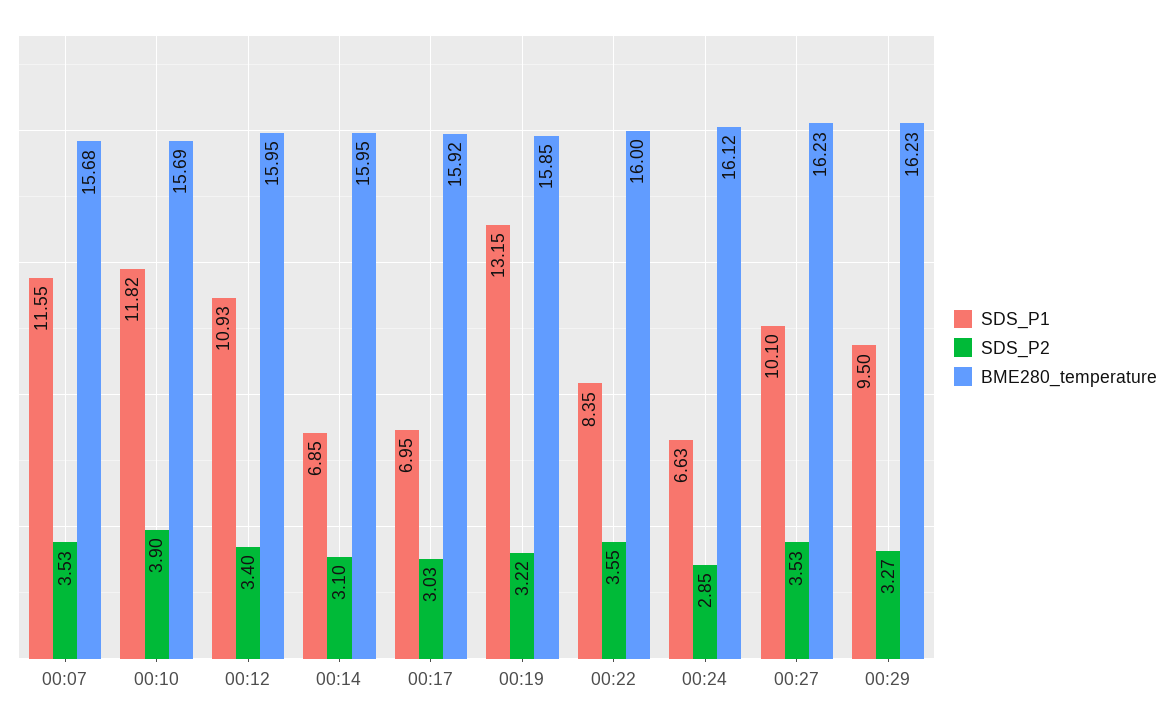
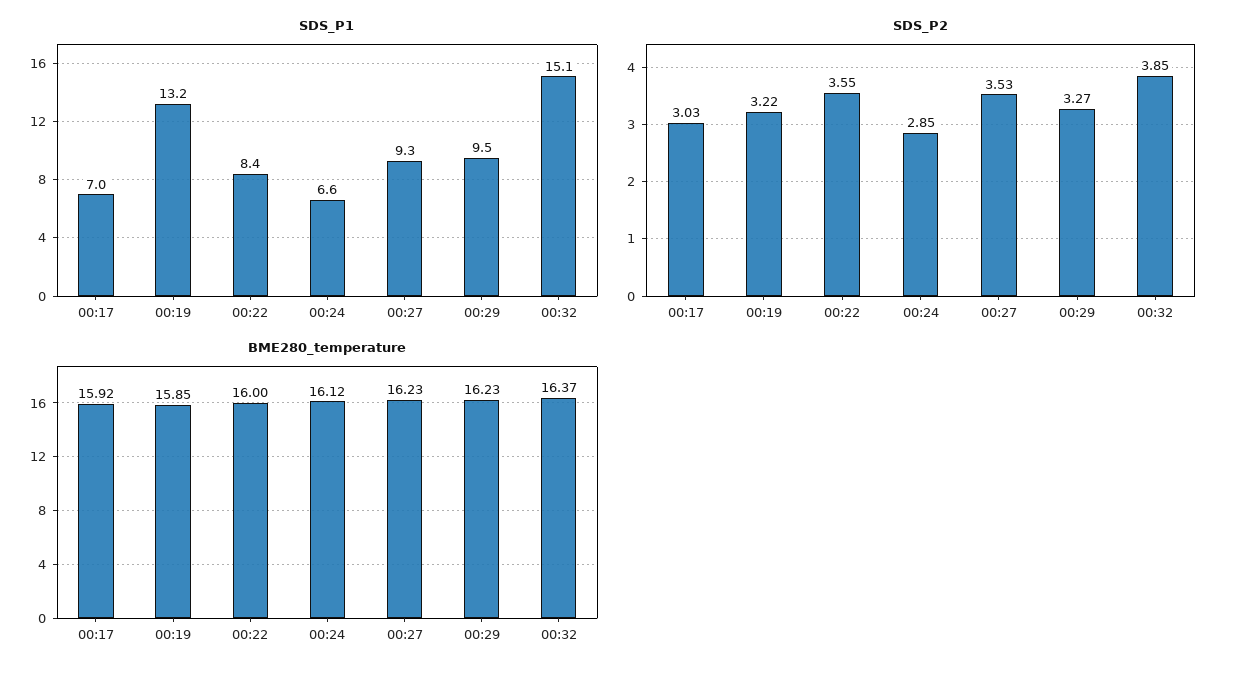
SDS_P1, 00:07: 11.55 -> none
SDS_P2, 00:07: 3.53 -> none
BME280_temperature, 00:07: 15.68 -> none
SDS_P1, 00:10: 11.82 -> none
SDS_P2, 00:10: 3.9 -> none
BME280_temperature, 00:10: 15.69 -> none
SDS_P1, 00:12: 10.93 -> none
SDS_P2, 00:12: 3.4 -> none
BME280_temperature, 00:12: 15.95 -> none
SDS_P1, 00:14: 6.85 -> none
SDS_P2, 00:14: 3.1 -> none
BME280_temperature, 00:14: 15.95 -> none
SDS_P1, 00:27: 10.1 -> 9.3
SDS_P1, 00:32: none -> 15.1
SDS_P2, 00:32: none -> 3.85
BME280_temperature, 00:32: none -> 16.37

